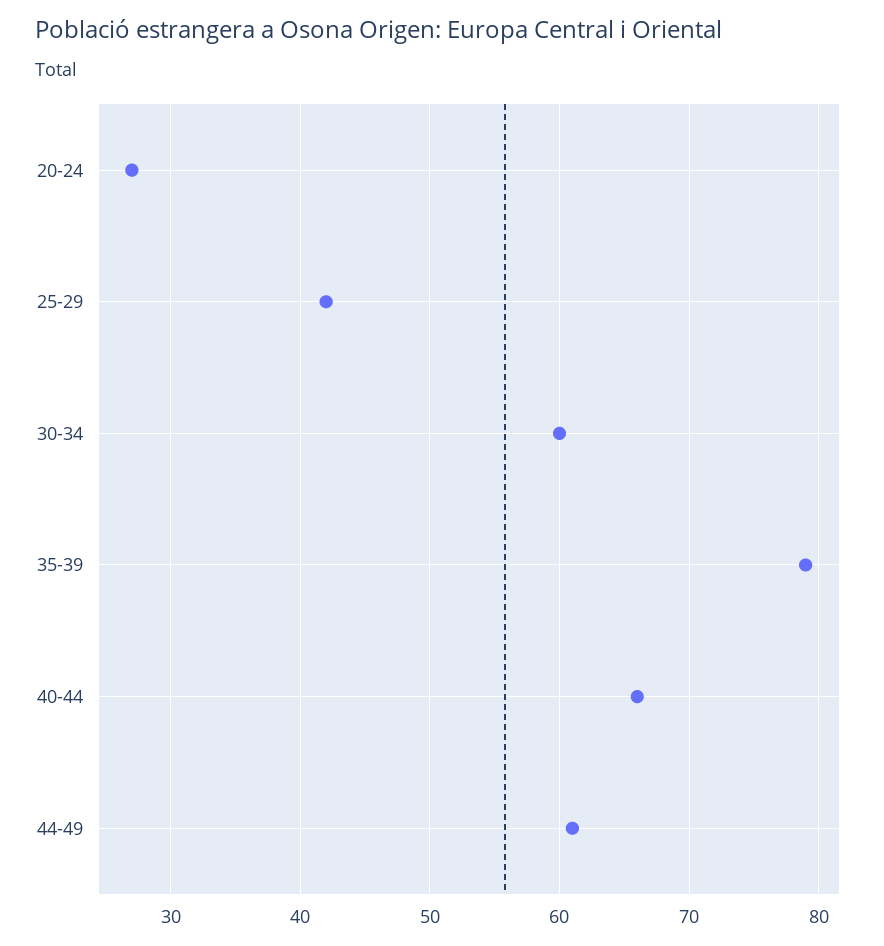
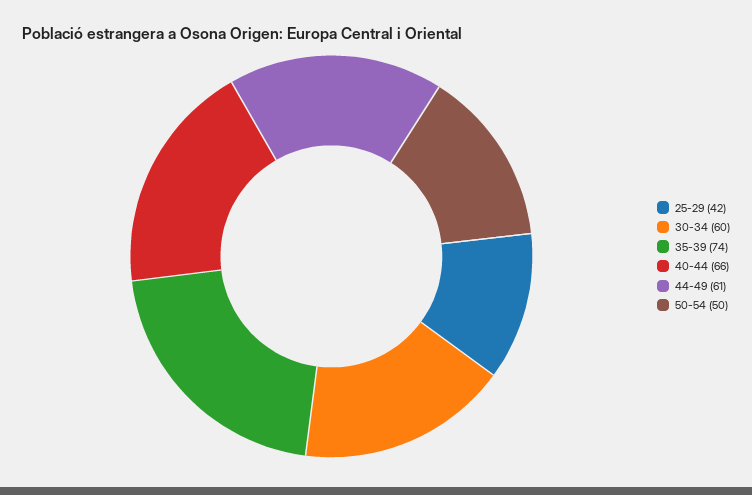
20-24: 27 -> none
35-39: 79 -> 74
50-54: none -> 50

